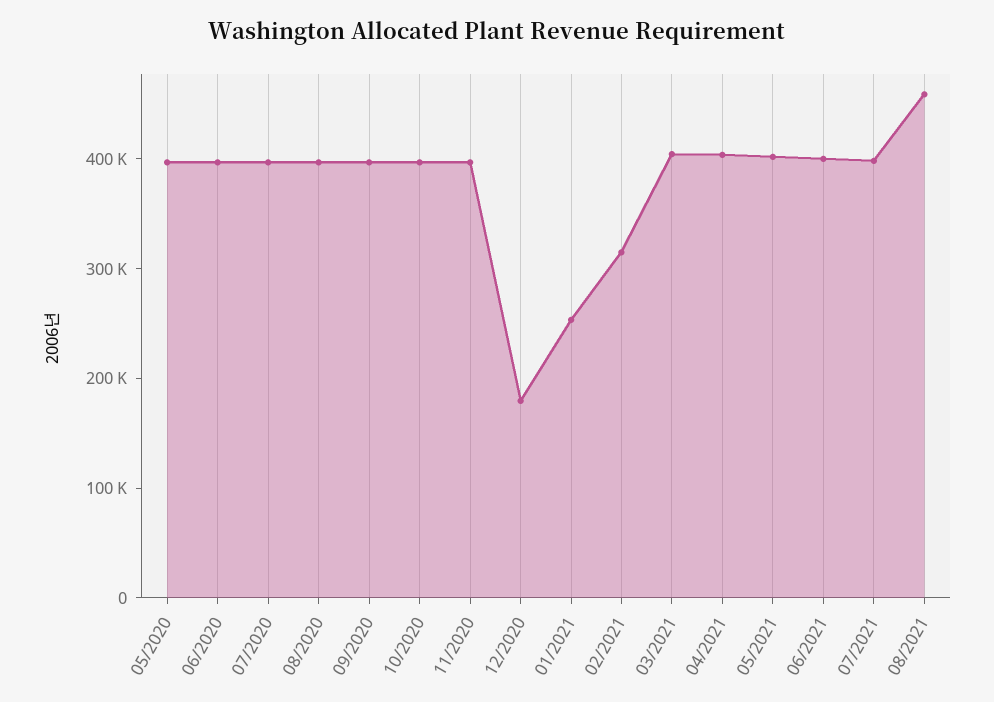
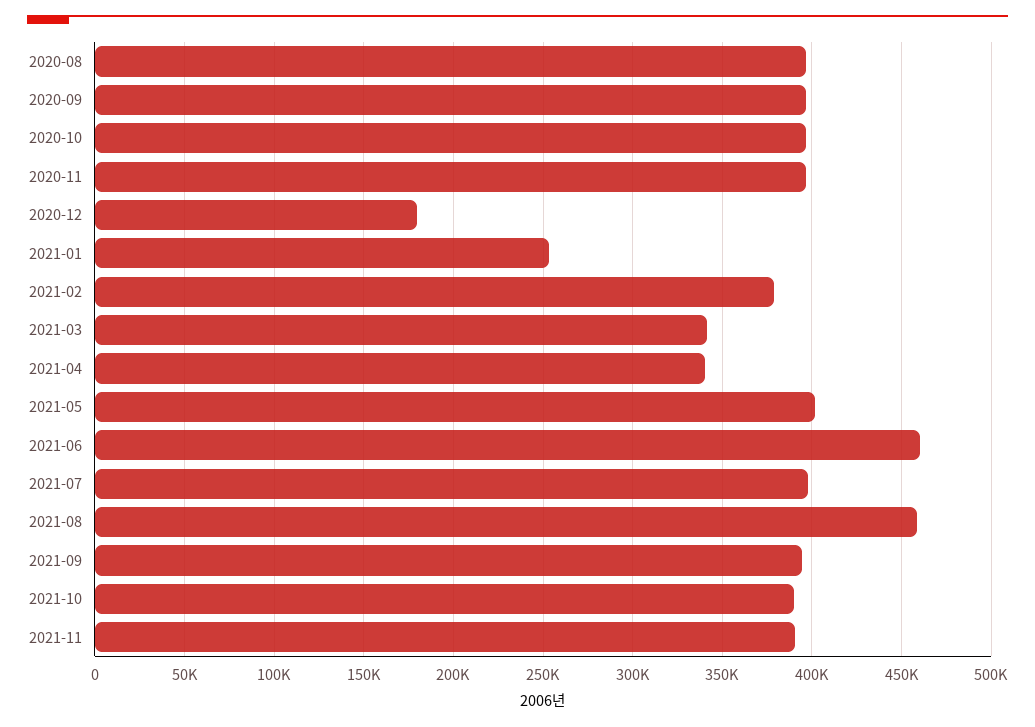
05/2020: 400000 -> none
06/2020: 400000 -> none
07/2020: 400000 -> none
02/2021: 320000 -> 380000
03/2021: 400000 -> 340000
04/2021: 400000 -> 340000
06/2021: 400000 -> 460000
2021-09: none -> 395000
2021-10: none -> 390000
2021-11: none -> 390000

